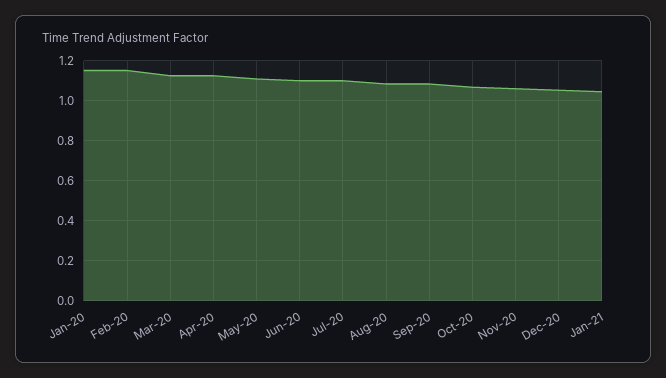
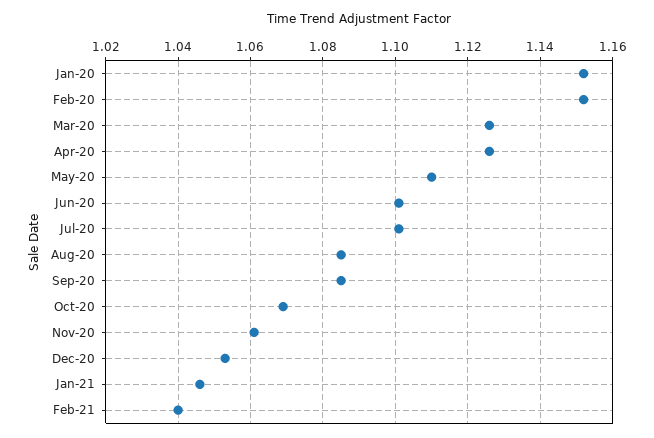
Feb-21: none -> 1.04

